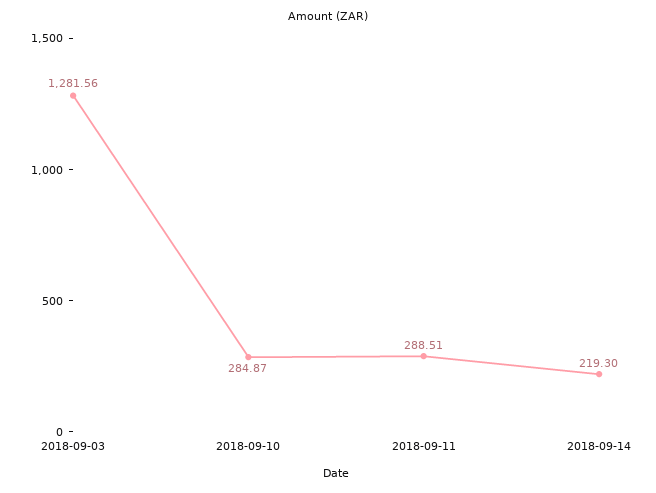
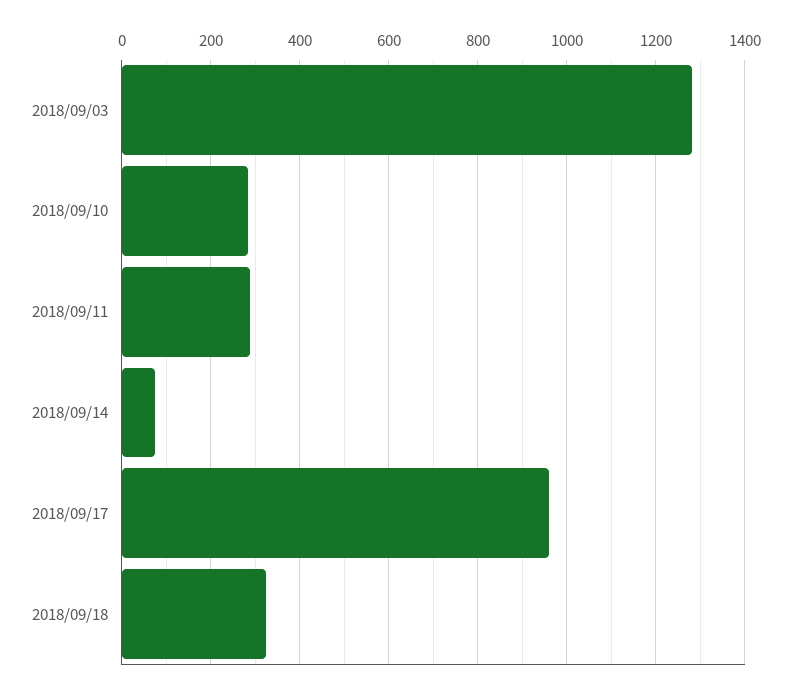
2018-09-14: 219.3 -> 80
2018/09/17: none -> 960
2018/09/18: none -> 320

